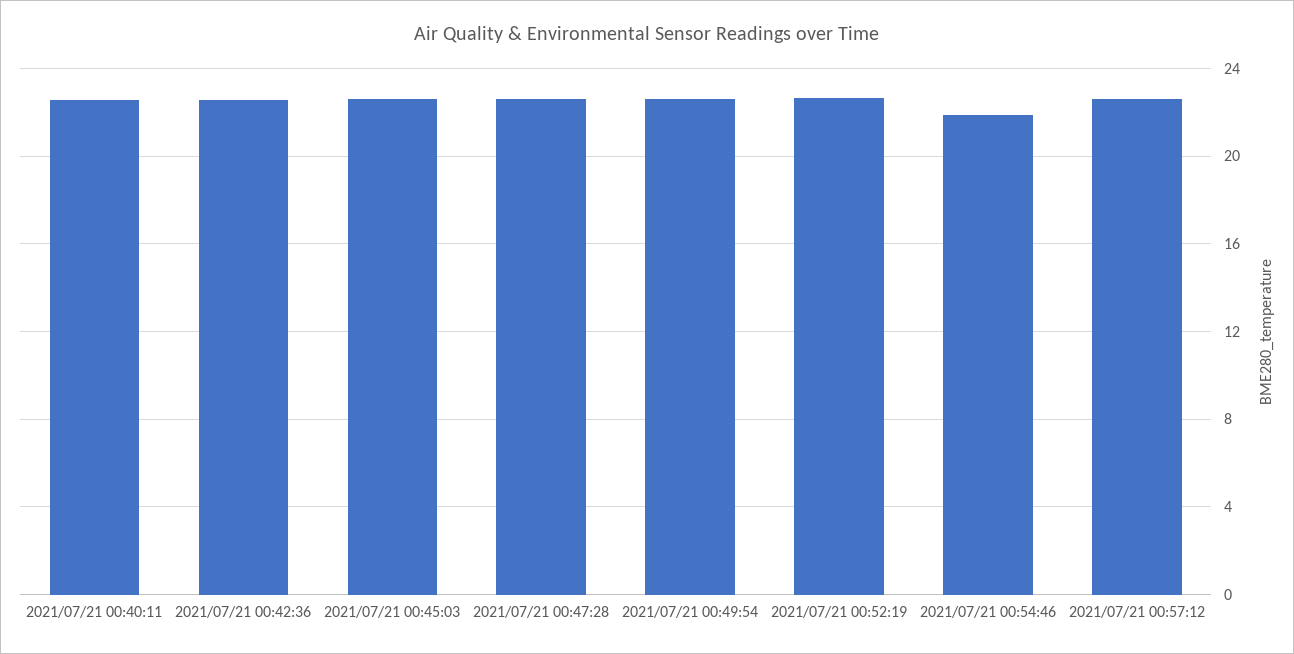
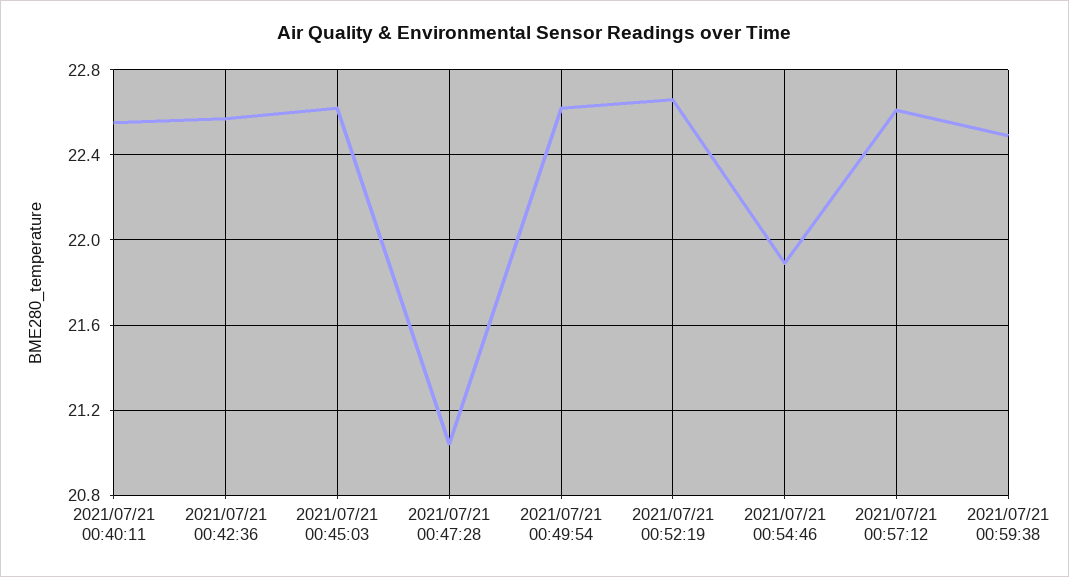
2021/07/21 00:47:28: 22.5 -> 21.05
2021/07/21 00:59:38: none -> 22.5

